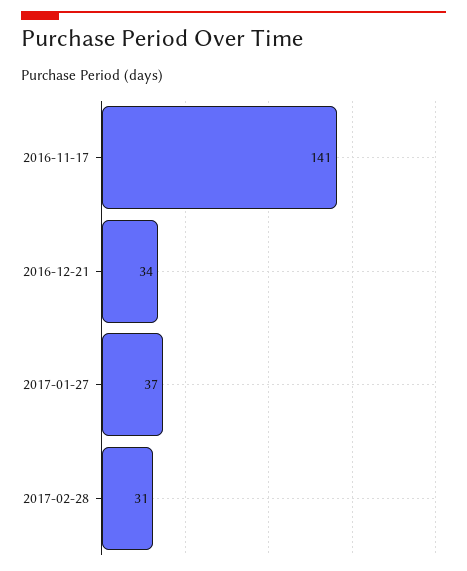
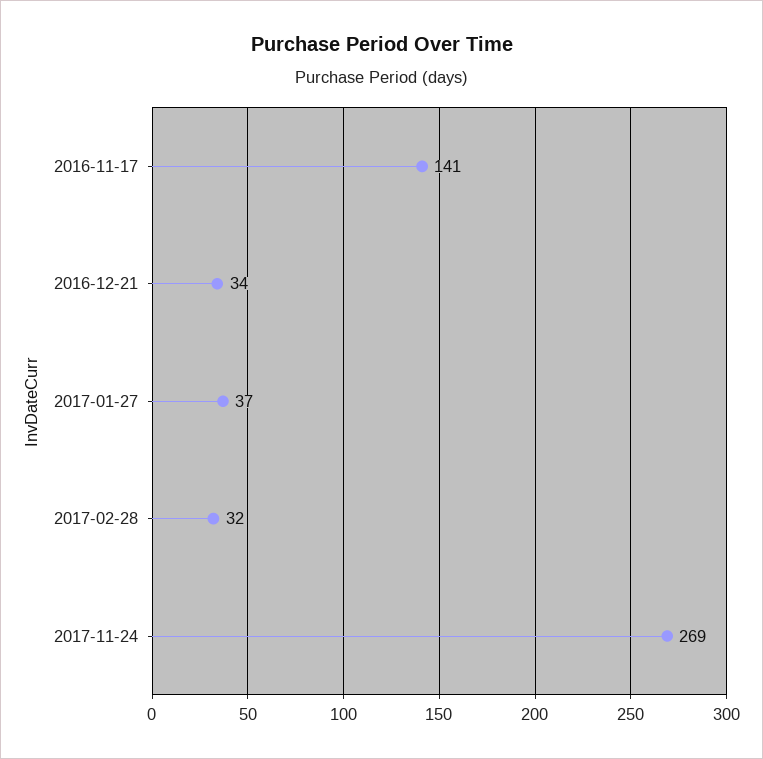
2017-02-28: 31 -> 32
2017-11-24: none -> 269

